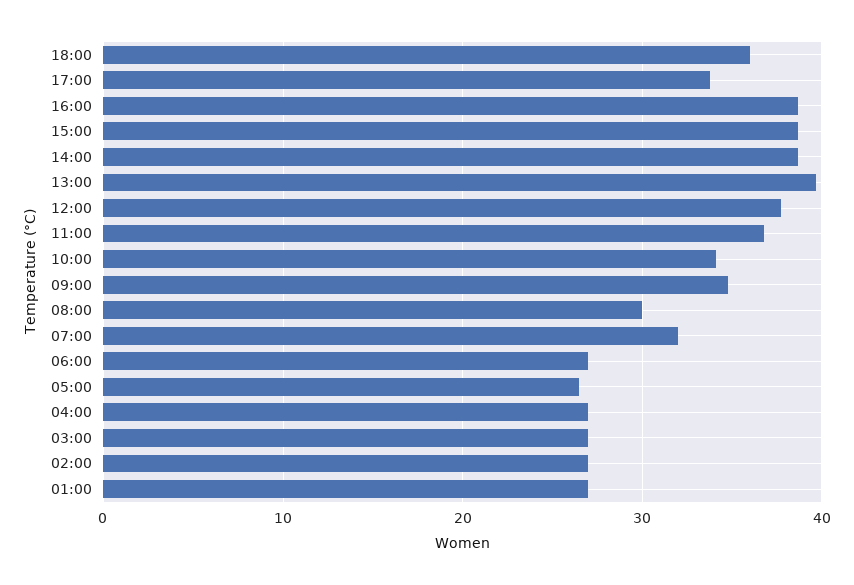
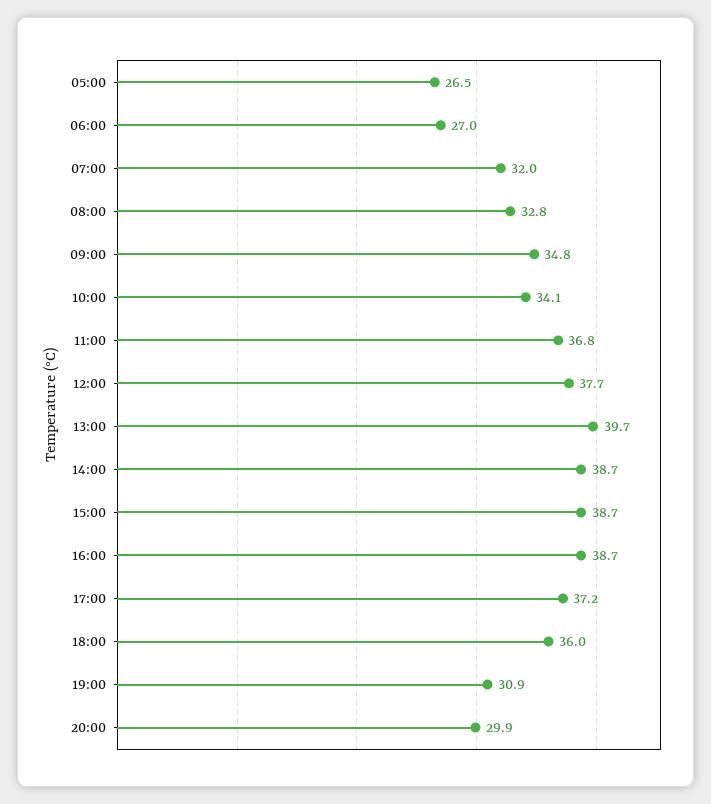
17:00: 34 -> 37.2
08:00: 30 -> 32.8
04:00: 27 -> none
03:00: 27 -> none
02:00: 27 -> none
01:00: 27 -> none
19:00: none -> 30.9
20:00: none -> 29.9

